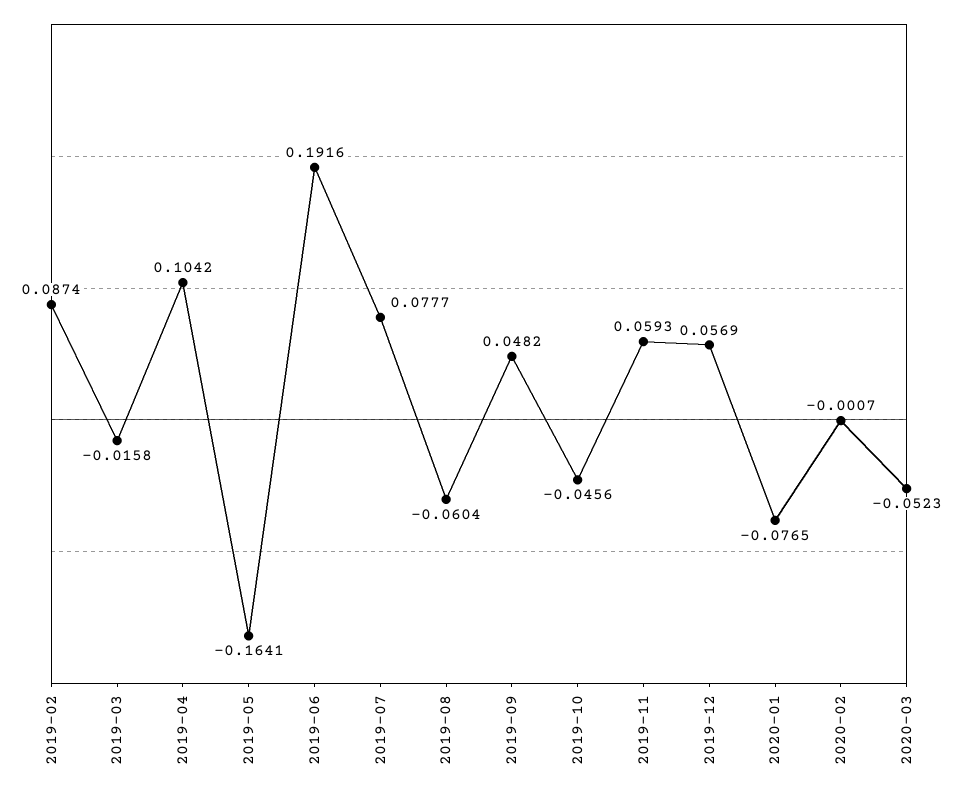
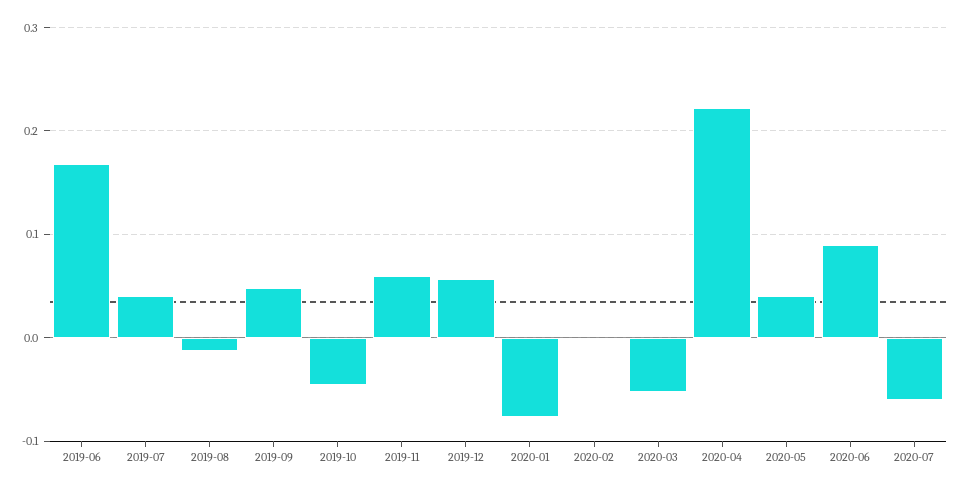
2019-02: 0.0874 -> none
2019-03: -0.0158 -> none
2019-04: 0.1042 -> none
2019-05: -0.1641 -> none
2019-06: 0.1916 -> 0.17
2019-07: 0.0777 -> 0.04
2019-08: -0.0604 -> -0.01
2020-04: none -> 0.22
2020-05: none -> 0.04
2020-06: none -> 0.09
2020-07: none -> -0.06

